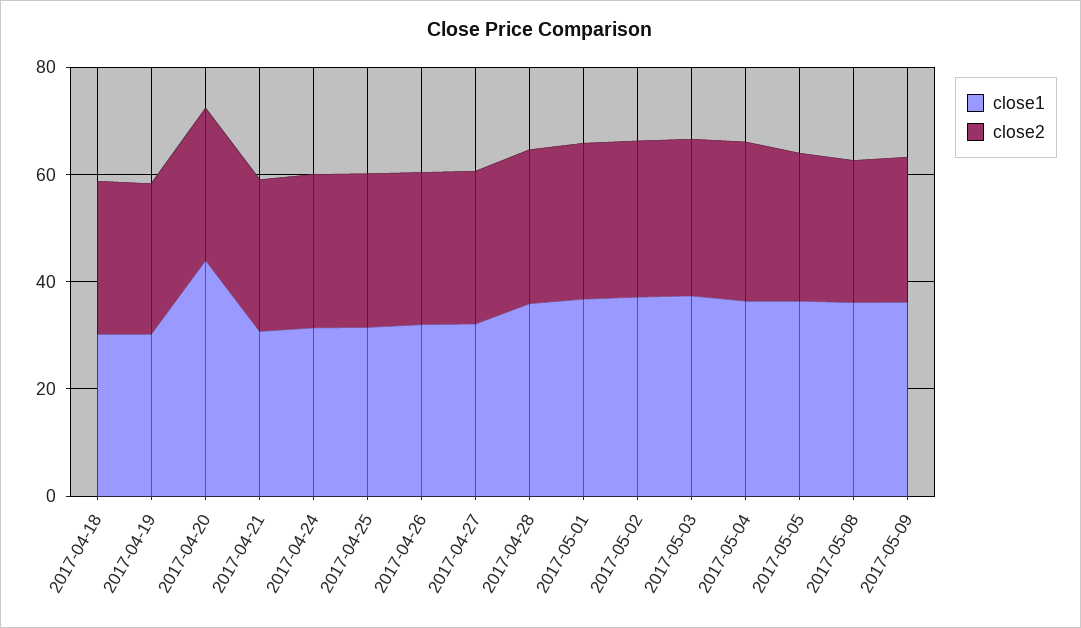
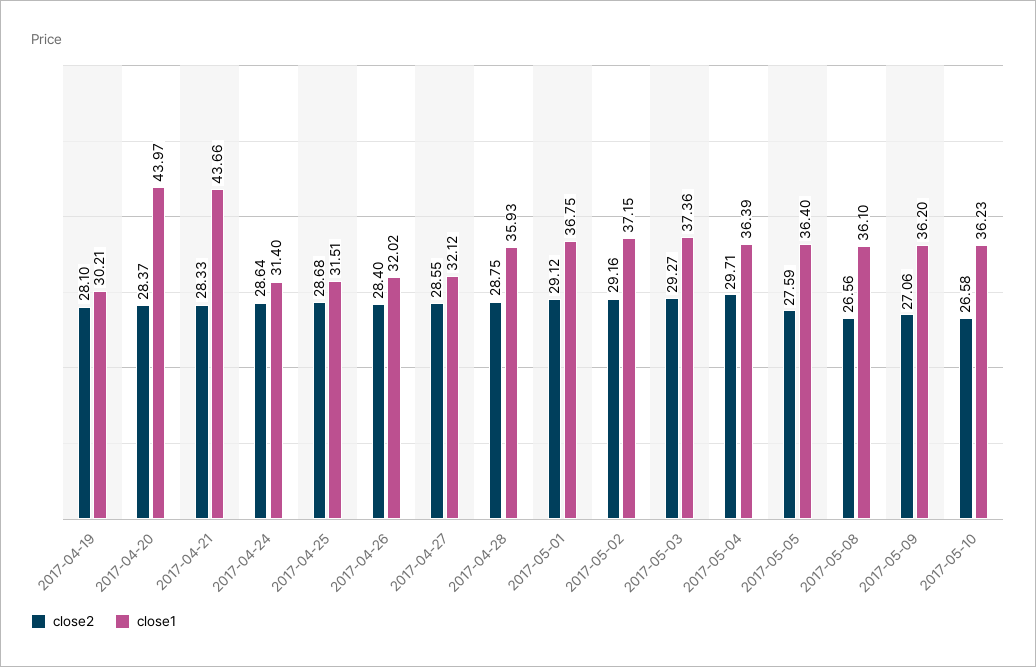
close1, 2017-04-18: 30 -> none
close2, 2017-04-18: 30 -> none
close1, 2017-04-21: 30 -> 43.66
close2, 2017-05-10: none -> 26.58
close1, 2017-05-10: none -> 36.23

